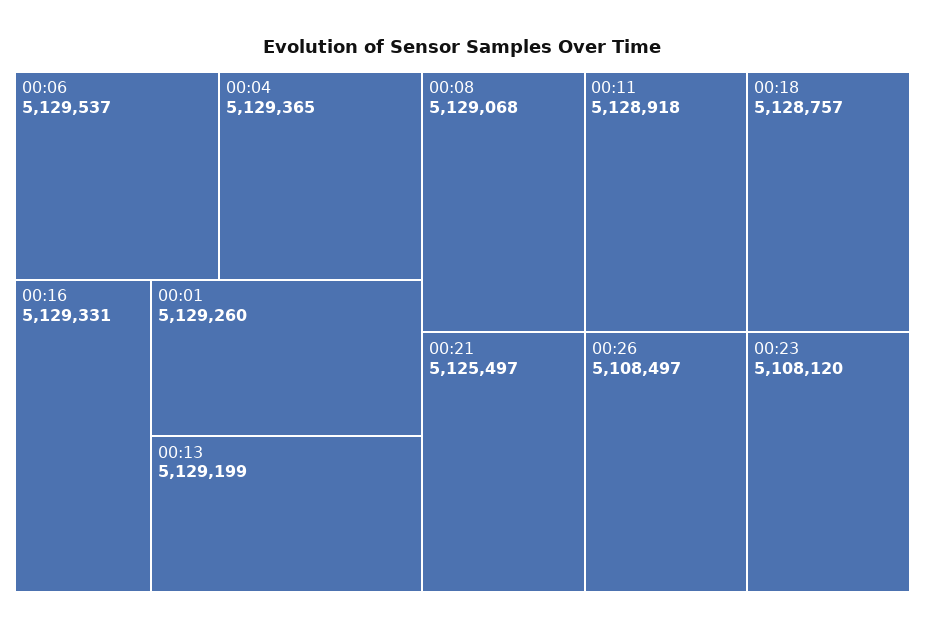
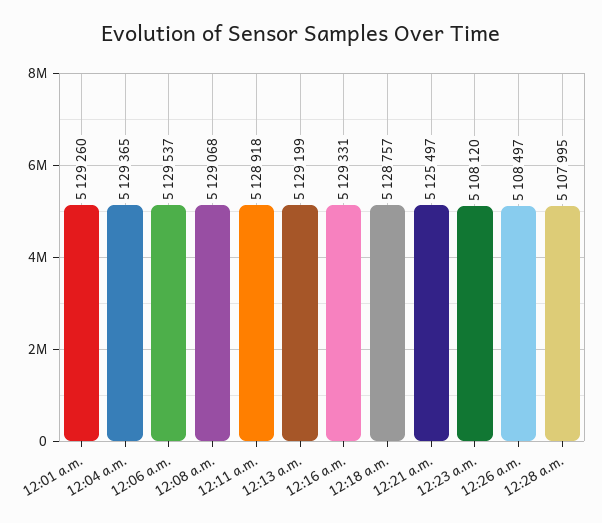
12:28 a.m.: none -> 5107995

